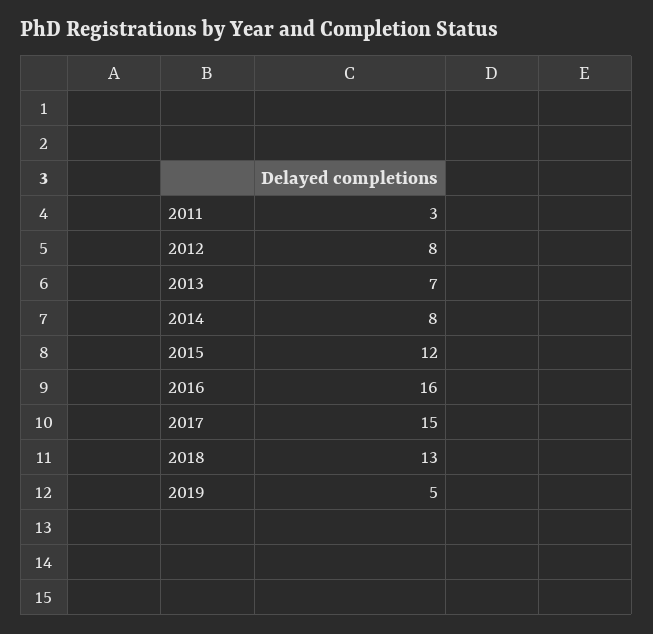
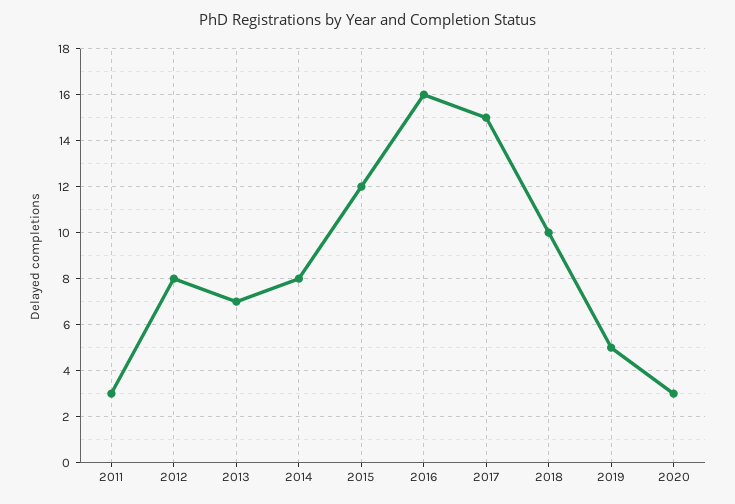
2018: 13 -> 10
2020: none -> 3

